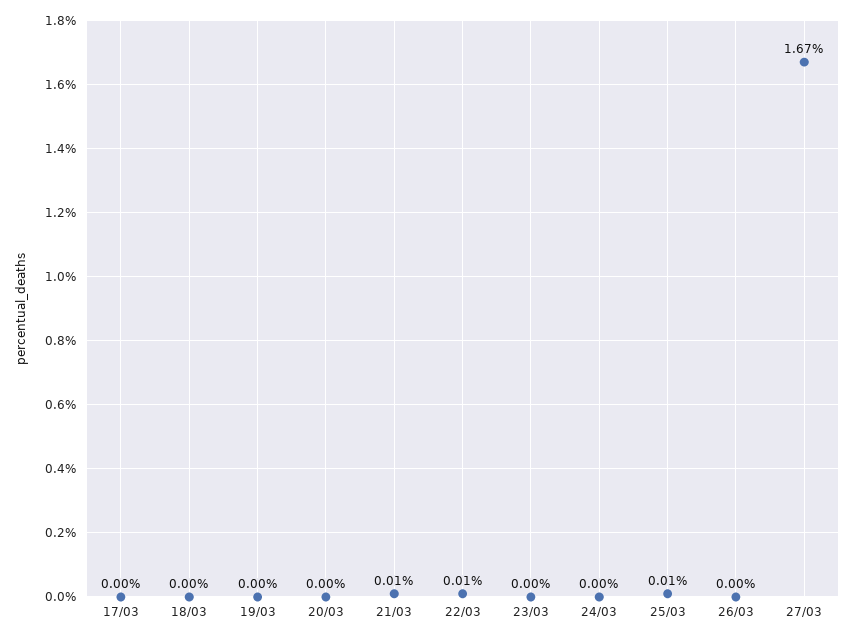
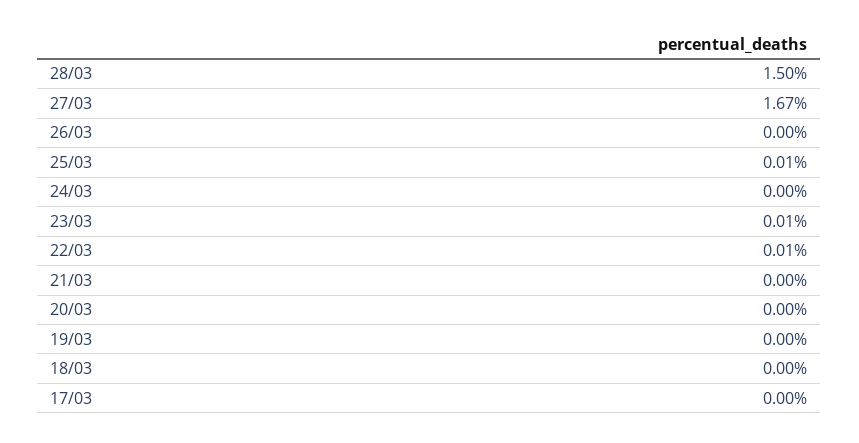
21/03: 0.01 -> 0
23/03: 0 -> 0.01
28/03: none -> 1.5

